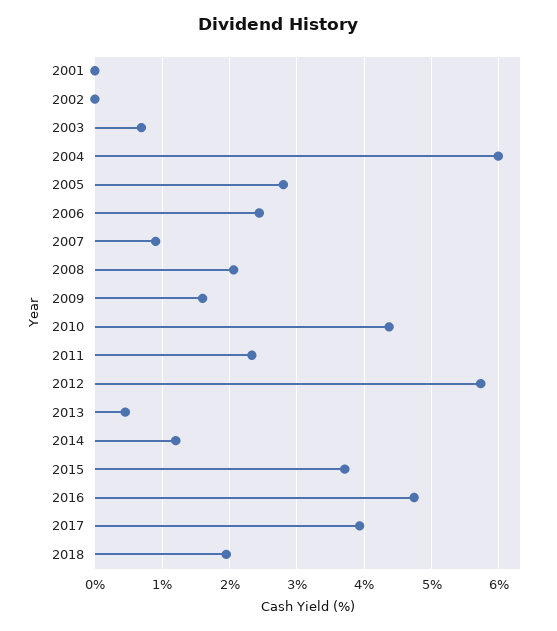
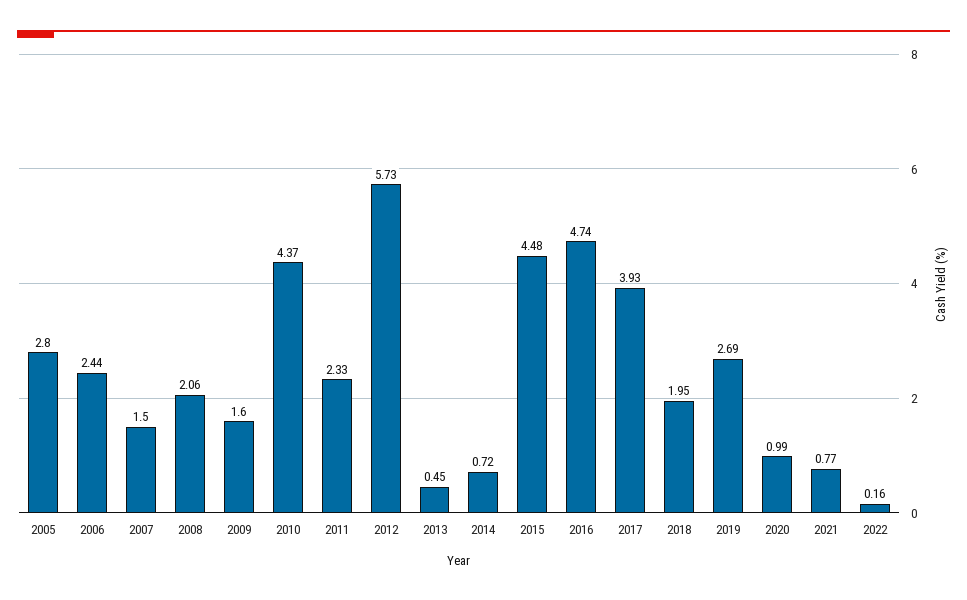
2001: 0 -> none
2002: 0 -> none
2003: 0.7 -> none
2004: 6 -> none
2007: 0.9 -> 1.5
2014: 1.2 -> 0.72
2015: 3.7 -> 4.48
2019: none -> 2.69
2020: none -> 0.99
2021: none -> 0.77
2022: none -> 0.16

